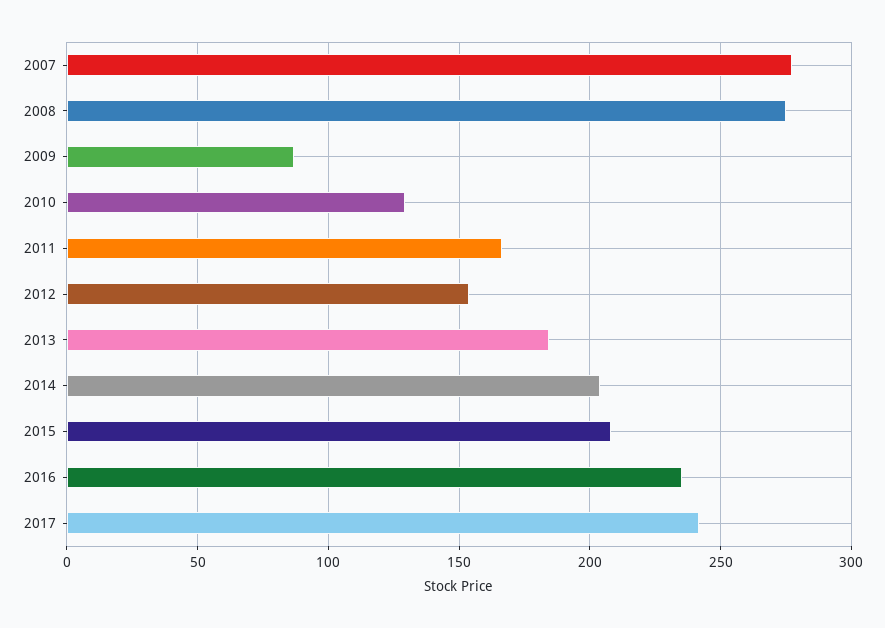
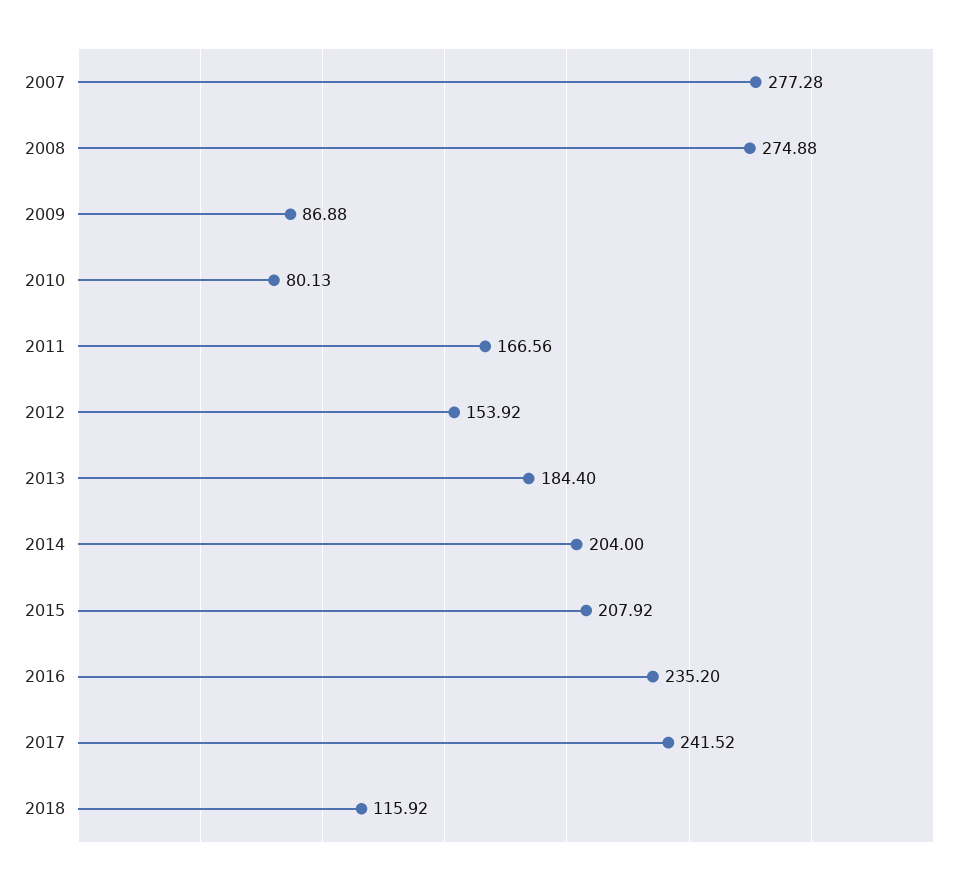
2010: 130 -> 80.13
2018: none -> 115.92

